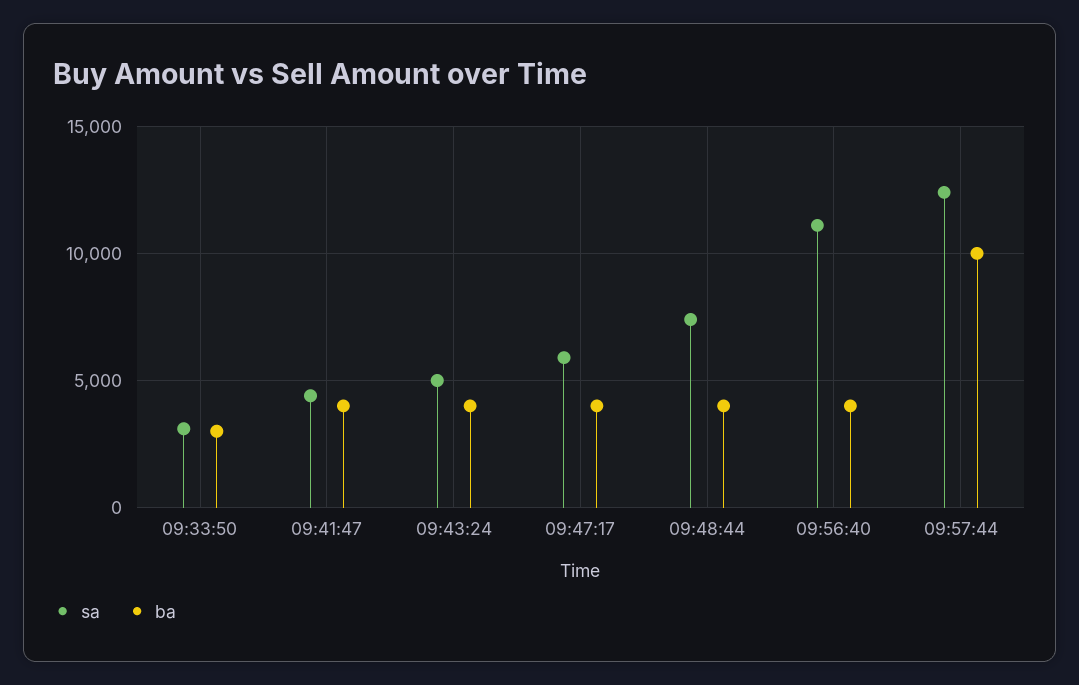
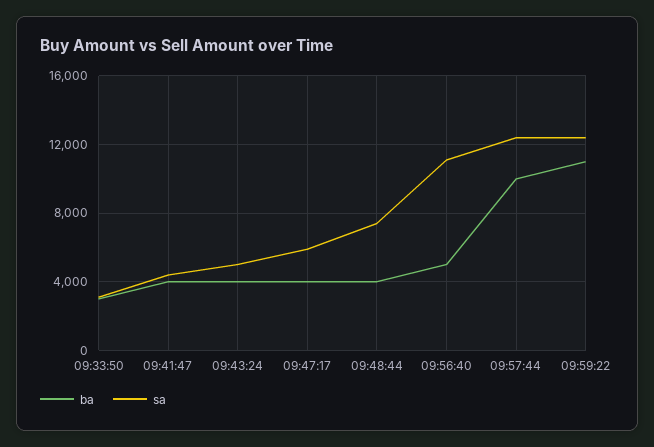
ba, 09:56:40: 4000 -> 5000
ba, 09:59:22: none -> 11000
sa, 09:59:22: none -> 12500

